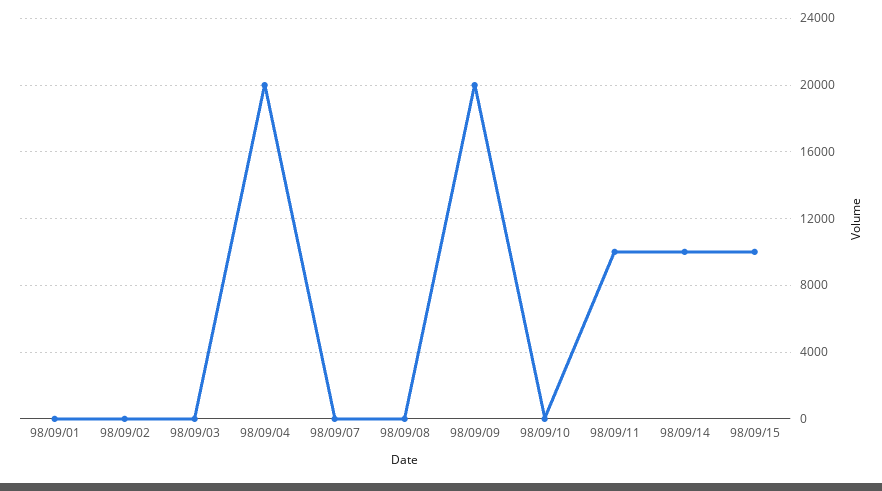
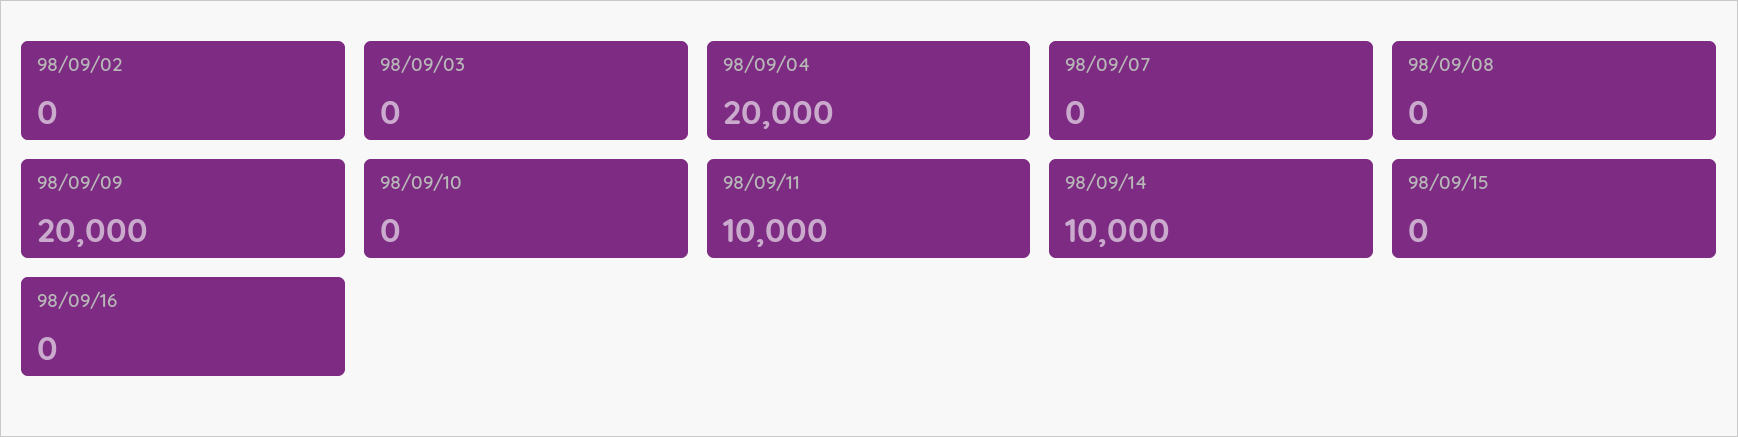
98/09/01: 0 -> none
98/09/15: 10000 -> 0
98/09/16: none -> 0

